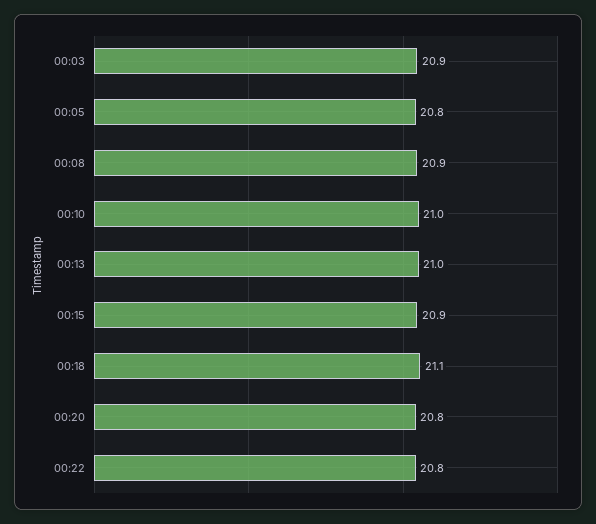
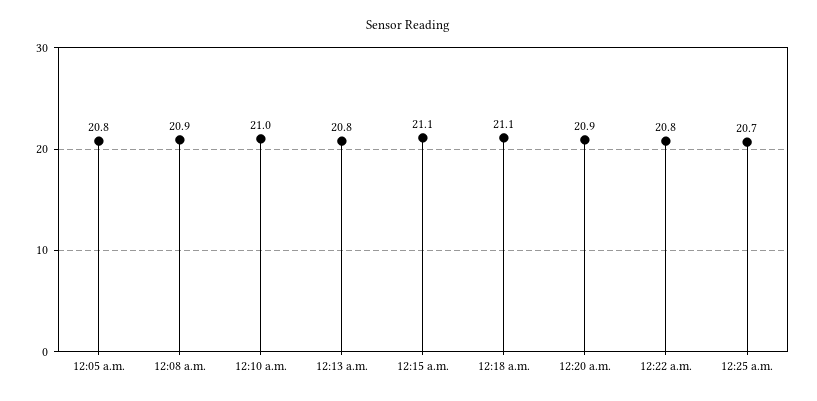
00:03: 20.9 -> none
00:13: 21 -> 20.8
00:15: 20.9 -> 21.1
00:20: 20.8 -> 20.9
12:25 a.m.: none -> 20.7

